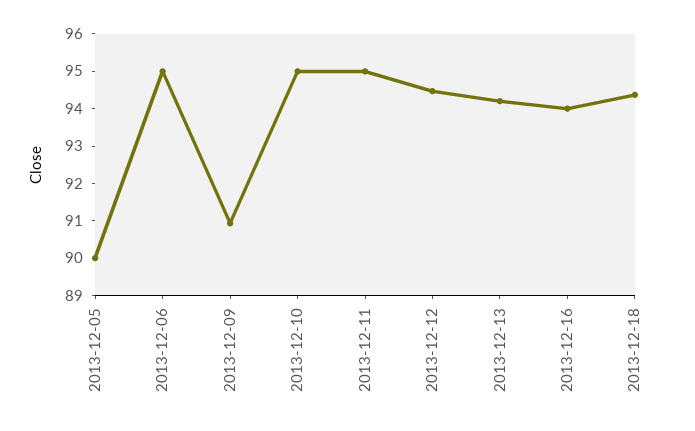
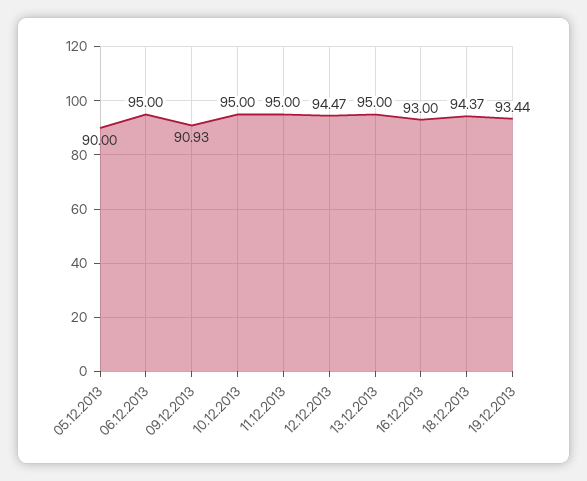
2013-12-13: 94.25 -> 95
2013-12-16: 94 -> 93
19.12.2013: none -> 93.44

